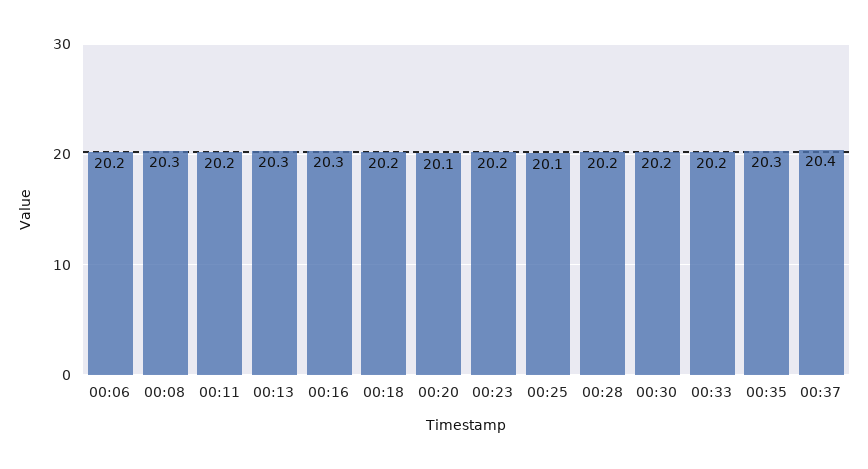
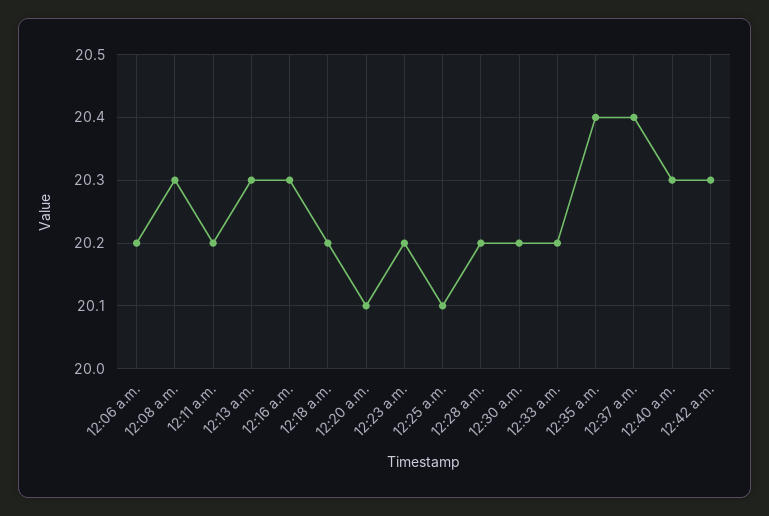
00:35: 20.3 -> 20.4
12:40 a.m.: none -> 20.3
12:42 a.m.: none -> 20.3

